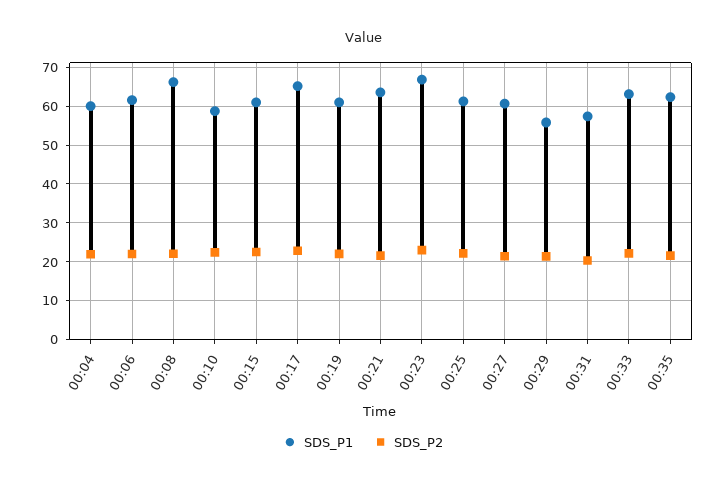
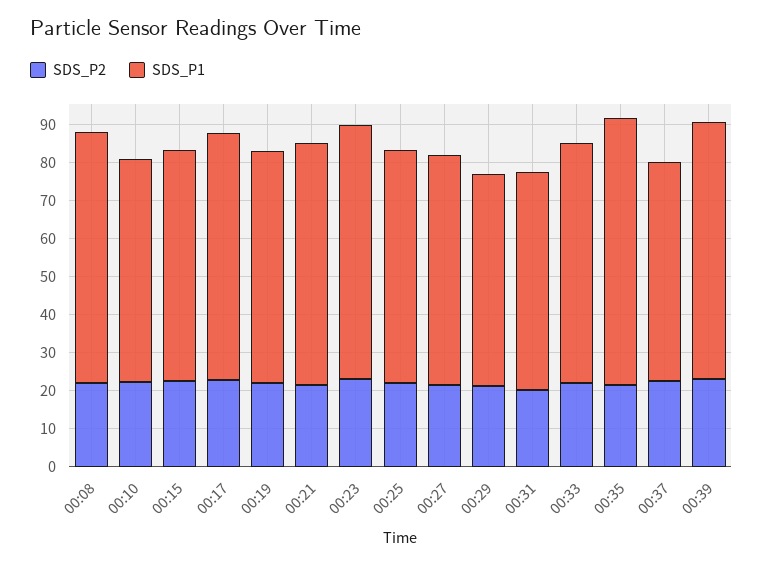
SDS_P1, 00:04: 60 -> none
SDS_P2, 00:04: 22 -> none
SDS_P1, 00:06: 62 -> none
SDS_P2, 00:06: 22 -> none
SDS_P1, 00:35: 62 -> 70
SDS_P2, 00:37: none -> 22.5
SDS_P1, 00:37: none -> 57.5
SDS_P2, 00:39: none -> 22.5
SDS_P1, 00:39: none -> 67.5

